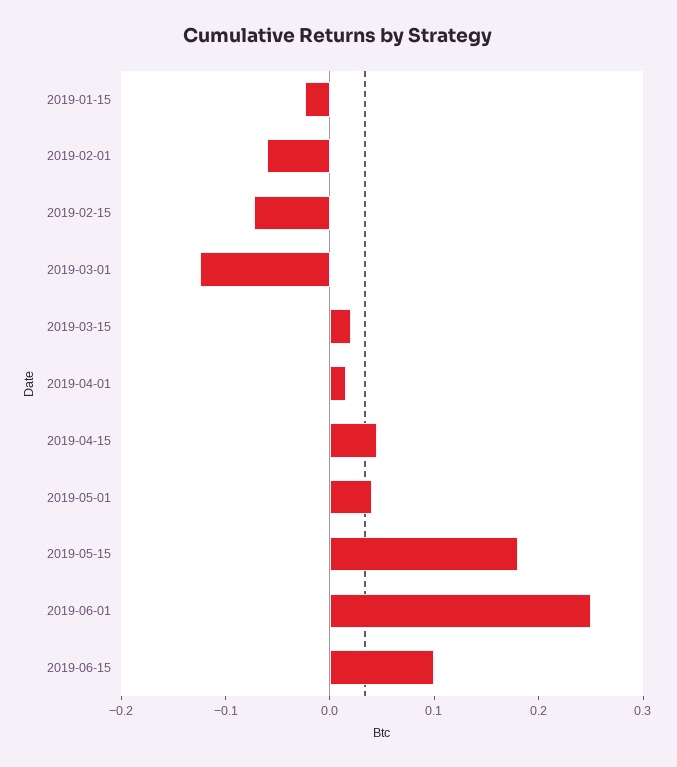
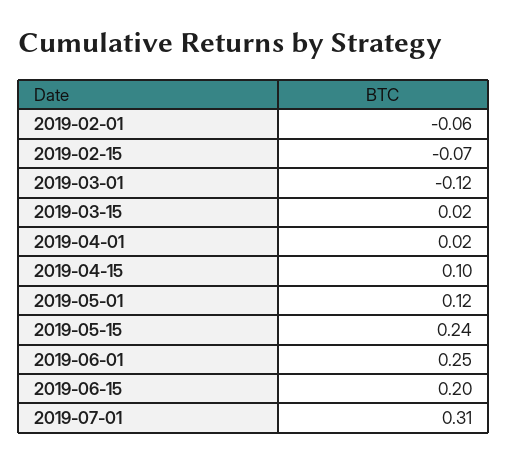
2019-01-15: -0.02 -> none
2019-04-15: 0.04 -> 0.1
2019-05-01: 0.04 -> 0.12
2019-05-15: 0.18 -> 0.24
2019-06-15: 0.1 -> 0.2
2019-07-01: none -> 0.31

